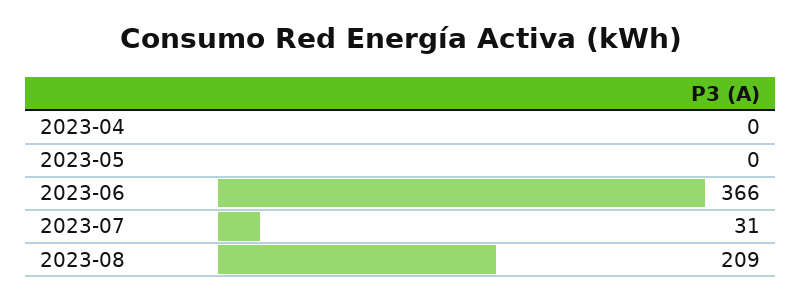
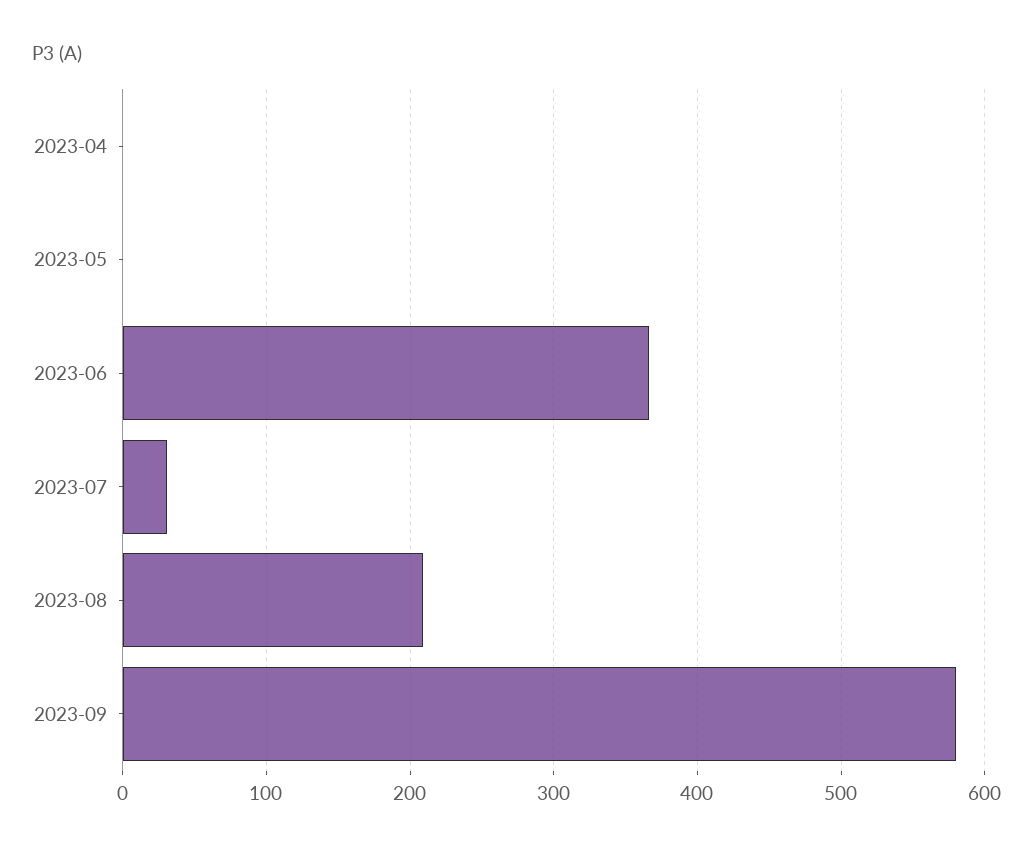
2023-09: none -> 580

